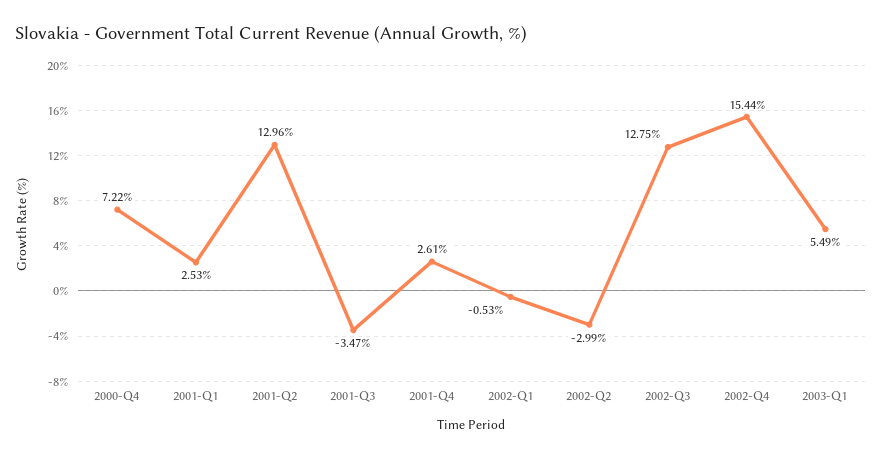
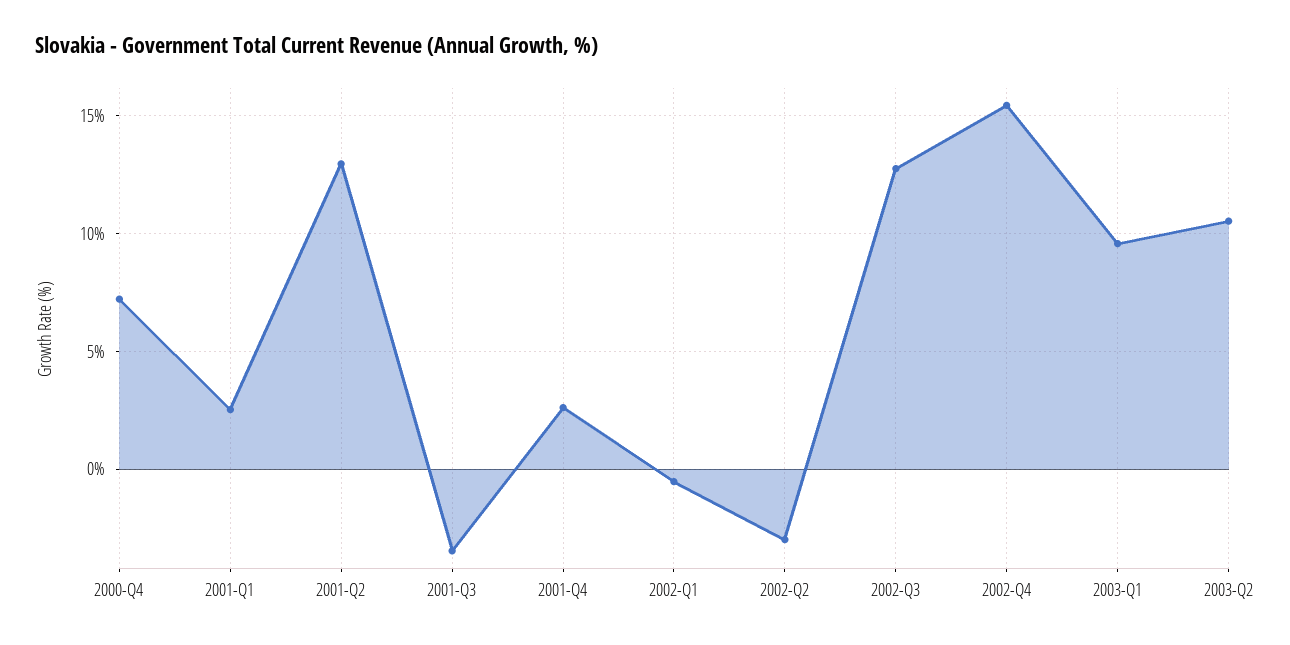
2003-Q1: 5.49 -> 9.5
2003-Q2: none -> 10.5

